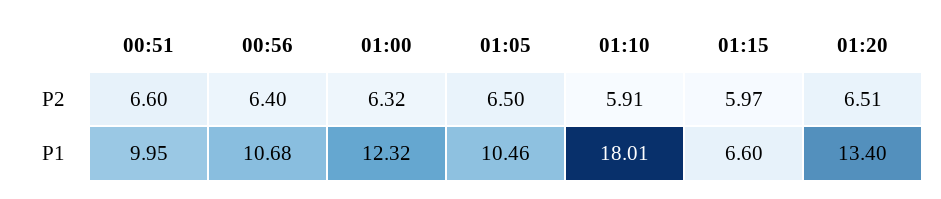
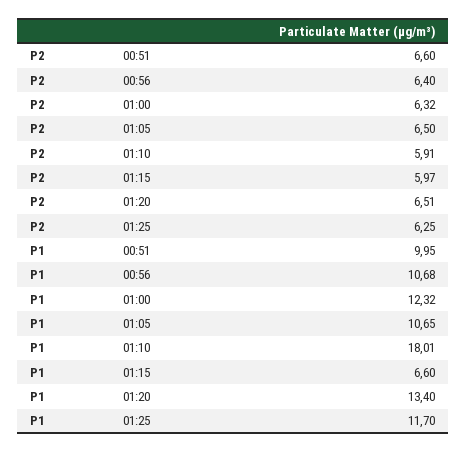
01:05, P1: 10.46 -> 10.65
01:25, P2: none -> 6.25
01:25, P1: none -> 11.7

